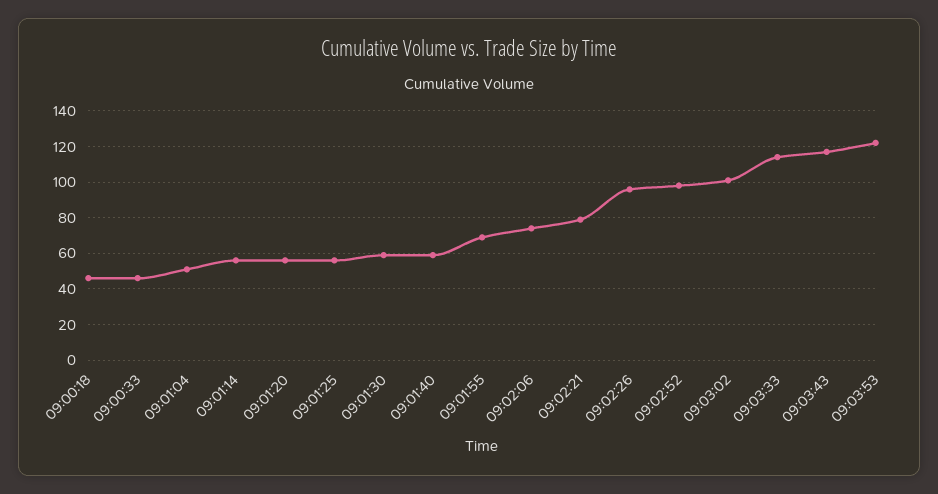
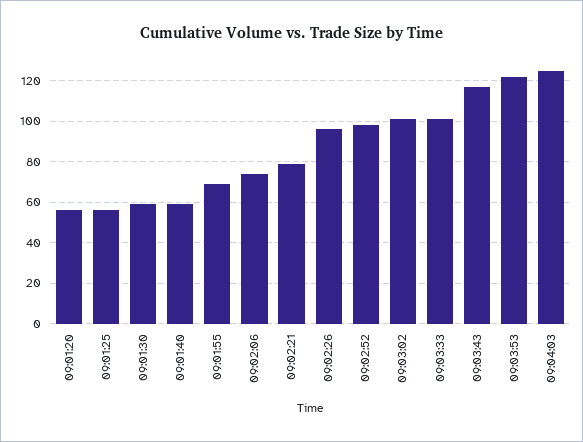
09:00:18: 45 -> none
09:00:33: 45 -> none
09:01:04: 50 -> none
09:01:14: 55 -> none
09:03:33: 115 -> 100
09:04:03: none -> 125

